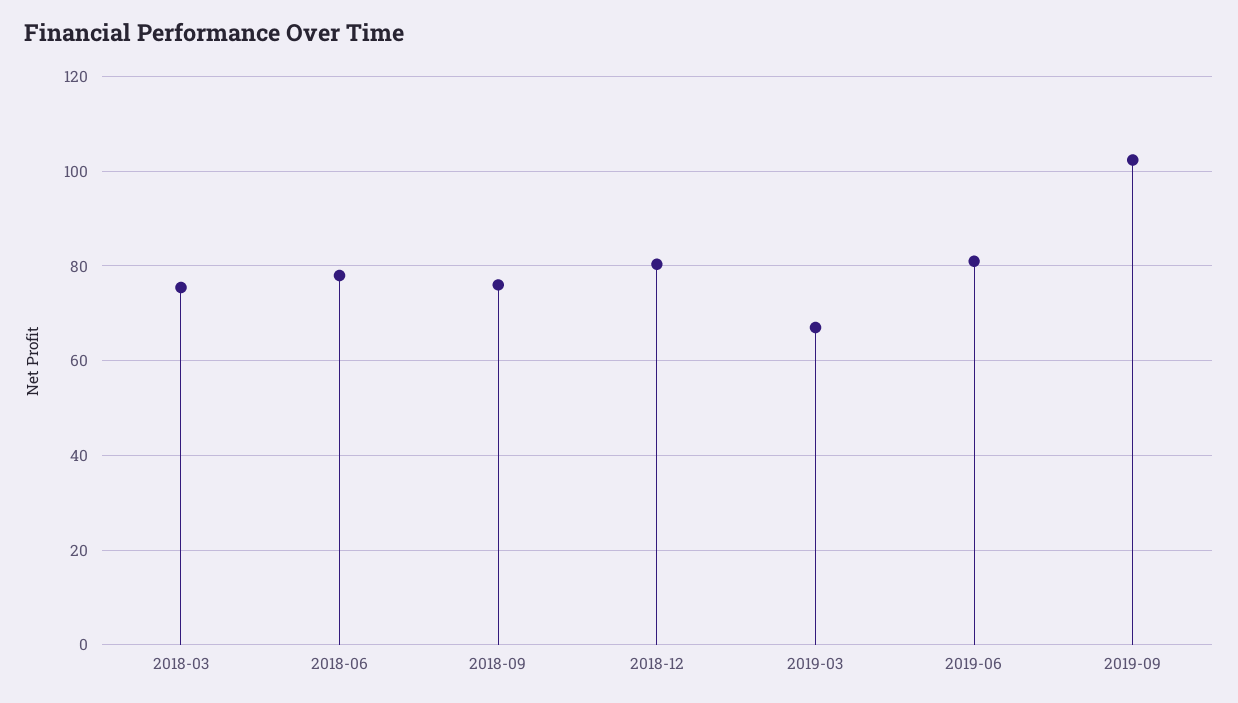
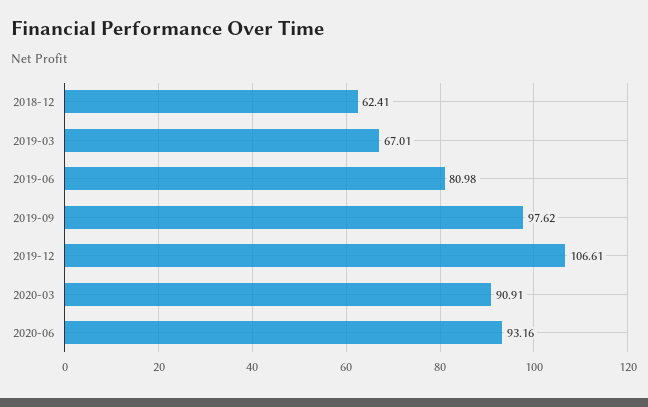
2018-03: 76 -> none
2018-06: 78 -> none
2018-09: 76 -> none
2018-12: 80 -> 62.41
2019-09: 102 -> 97.62
2019-12: none -> 106.61
2020-03: none -> 90.91
2020-06: none -> 93.16

